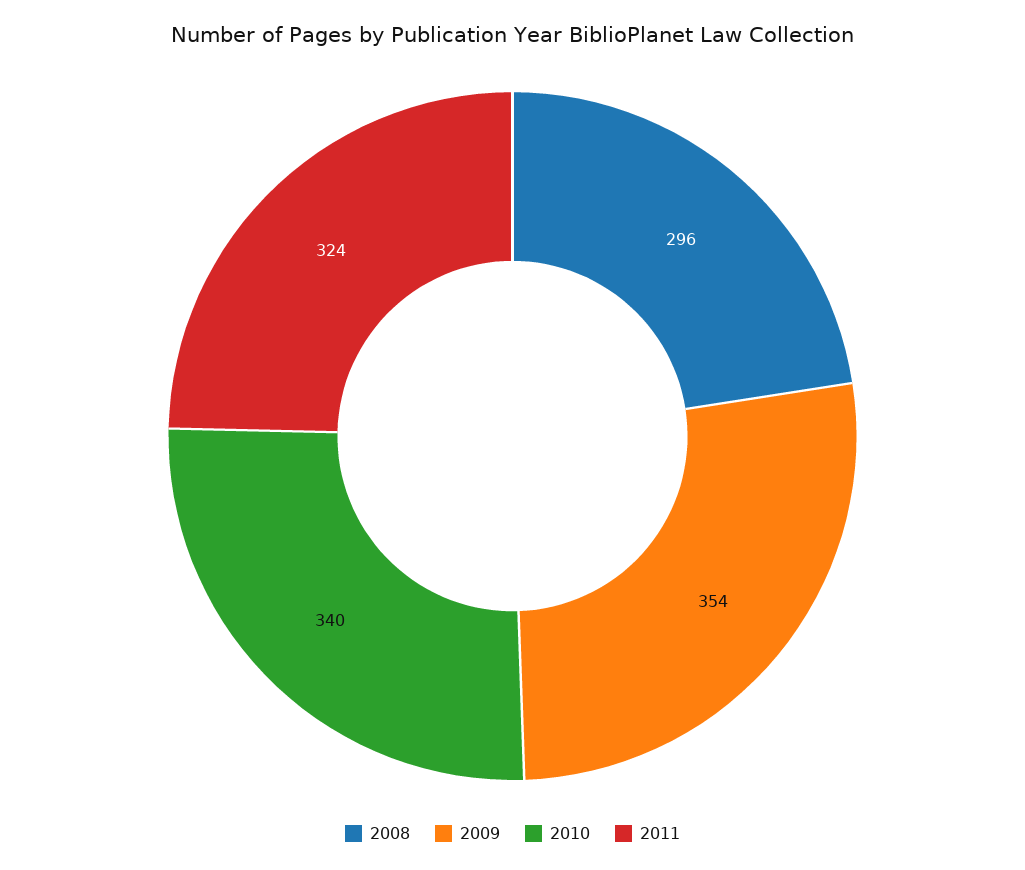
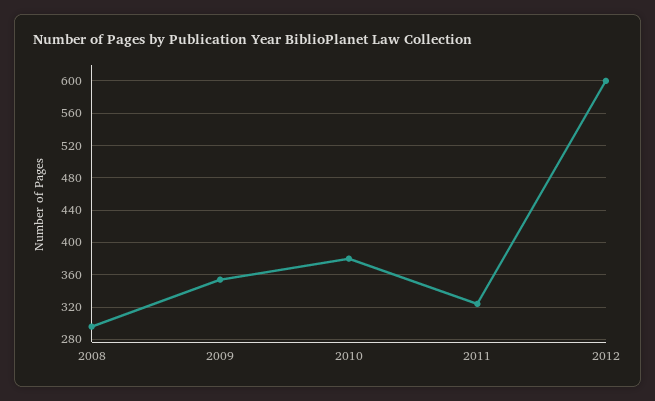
2010: 340 -> 380
2012: none -> 600

